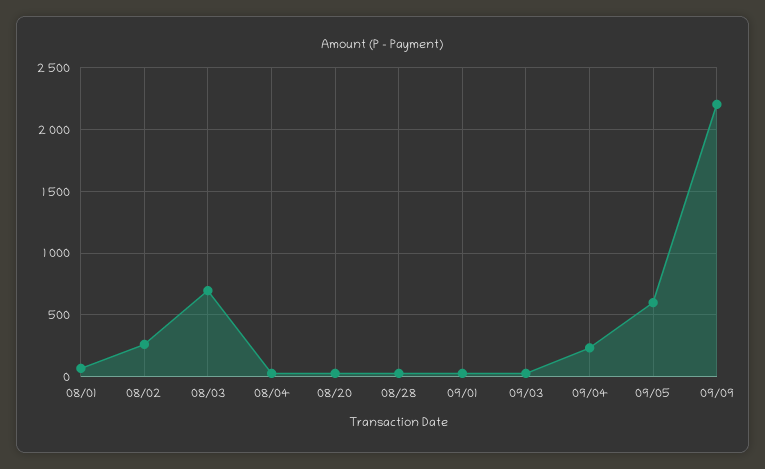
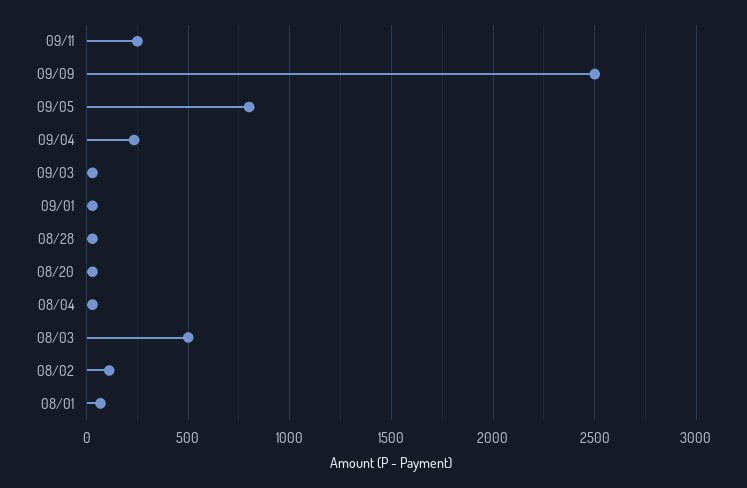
08/02: 250 -> 100
08/03: 700 -> 500
09/05: 600 -> 800
09/09: 2200 -> 2500
09/11: none -> 250

